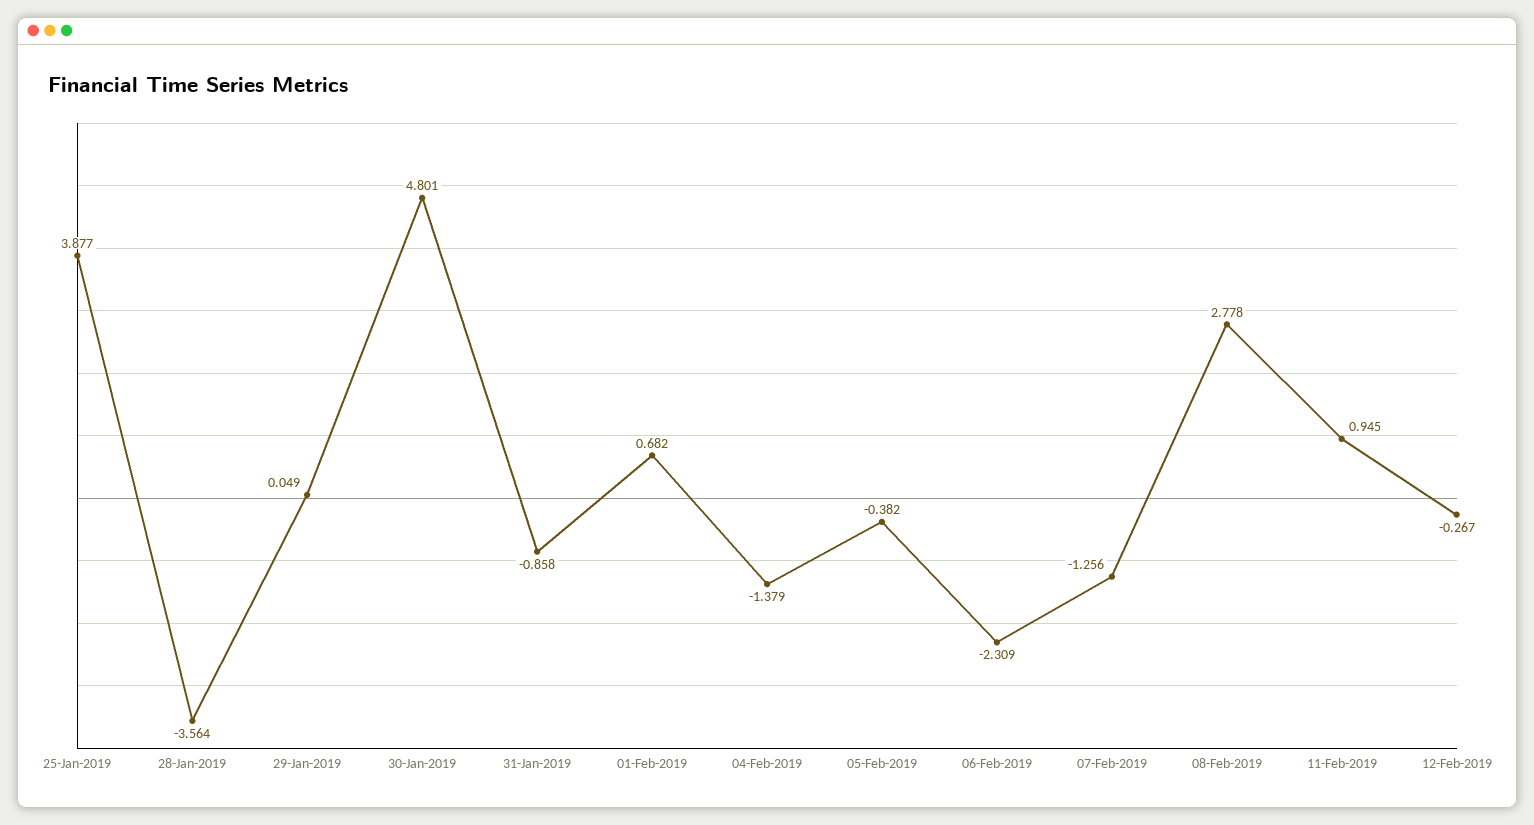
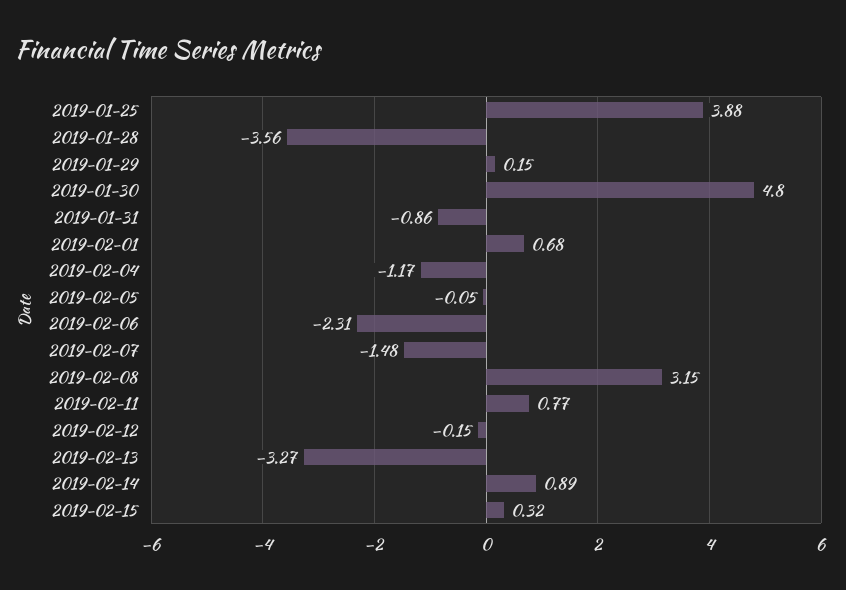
29-Jan-2019: 0.049 -> 0.15
04-Feb-2019: -1.379 -> -1.17
05-Feb-2019: -0.382 -> -0.05
07-Feb-2019: -1.256 -> -1.48
08-Feb-2019: 2.778 -> 3.15
11-Feb-2019: 0.945 -> 0.77
12-Feb-2019: -0.267 -> -0.15
2019-02-13: none -> -3.27
2019-02-14: none -> 0.89
2019-02-15: none -> 0.32

